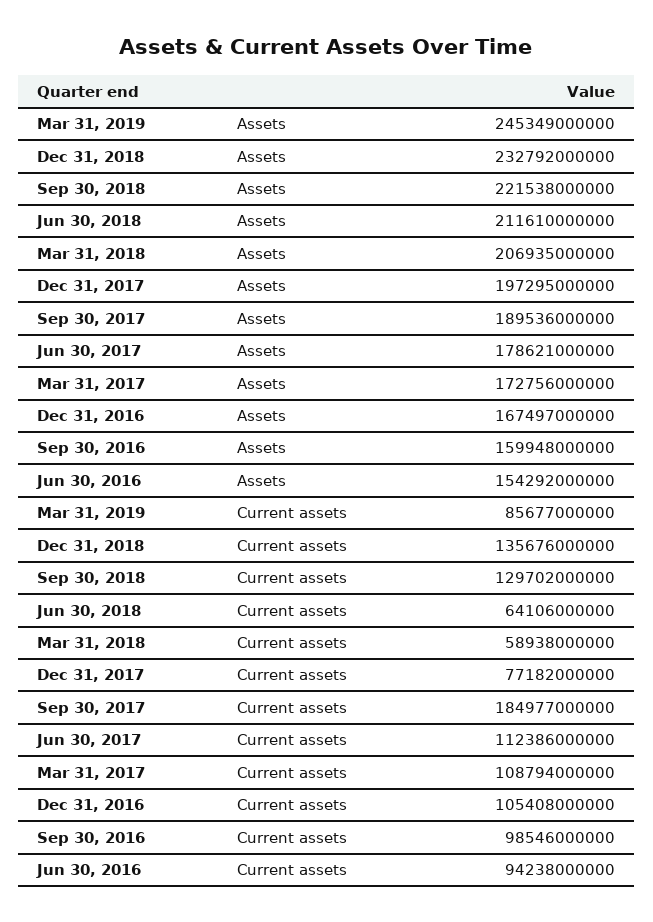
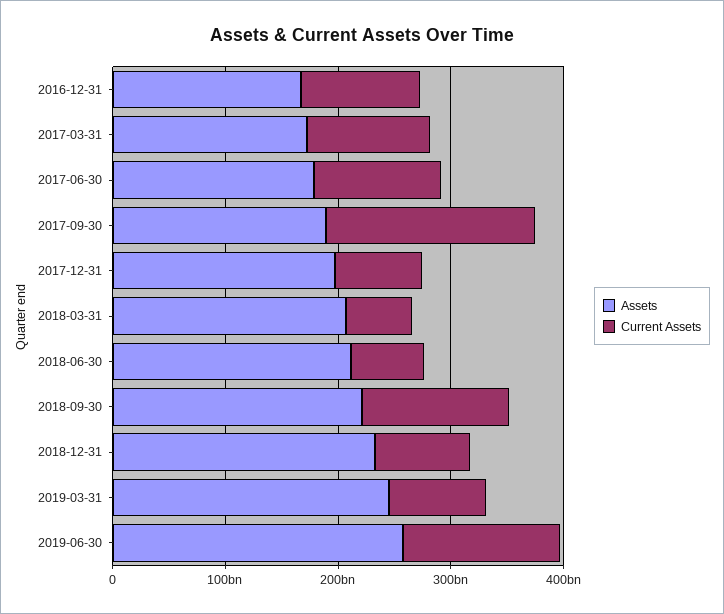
Assets, Sep 30, 2016: 159948000000 -> none
Assets, Jun 30, 2016: 154292000000 -> none
Current assets, Dec 31, 2018: 135676000000 -> 80000000000
Current assets, Sep 30, 2016: 98546000000 -> none
Current assets, Jun 30, 2016: 94238000000 -> none
Assets, 2019-06-30: none -> 260000000000
Current assets, 2019-06-30: none -> 140000000000

